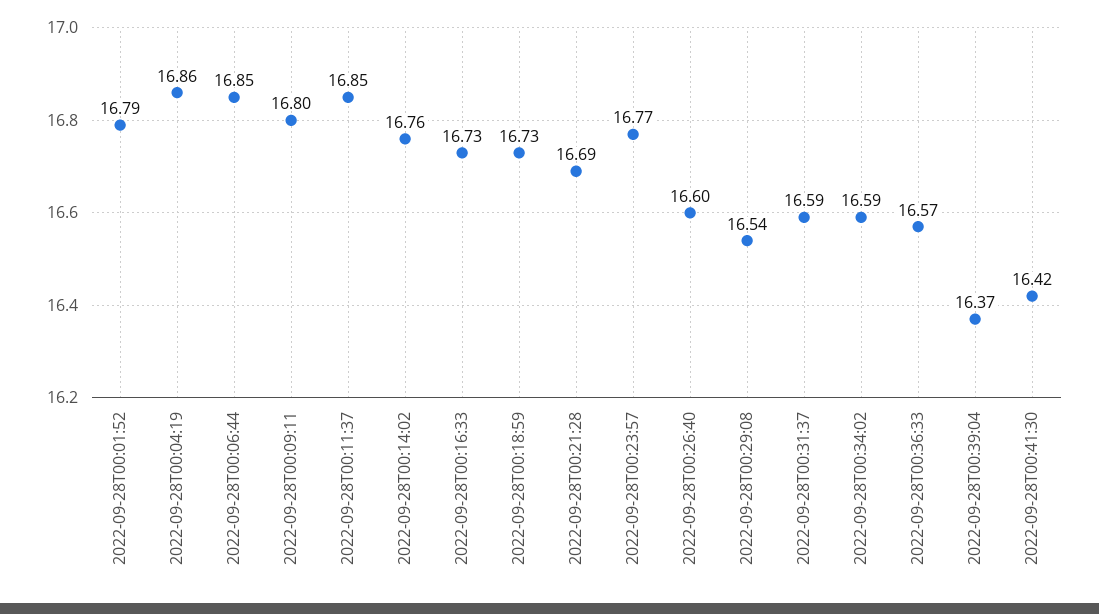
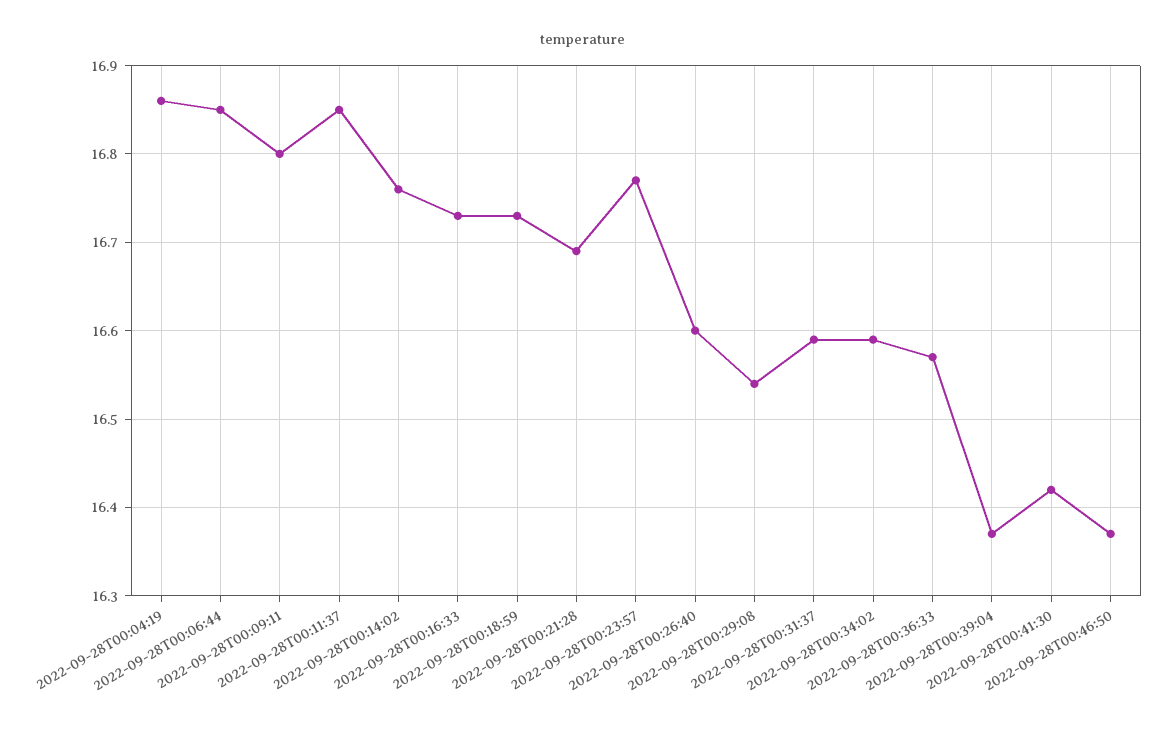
2022-09-28T00:01:52: 16.79 -> none
2022-09-28T00:46:50: none -> 16.37

